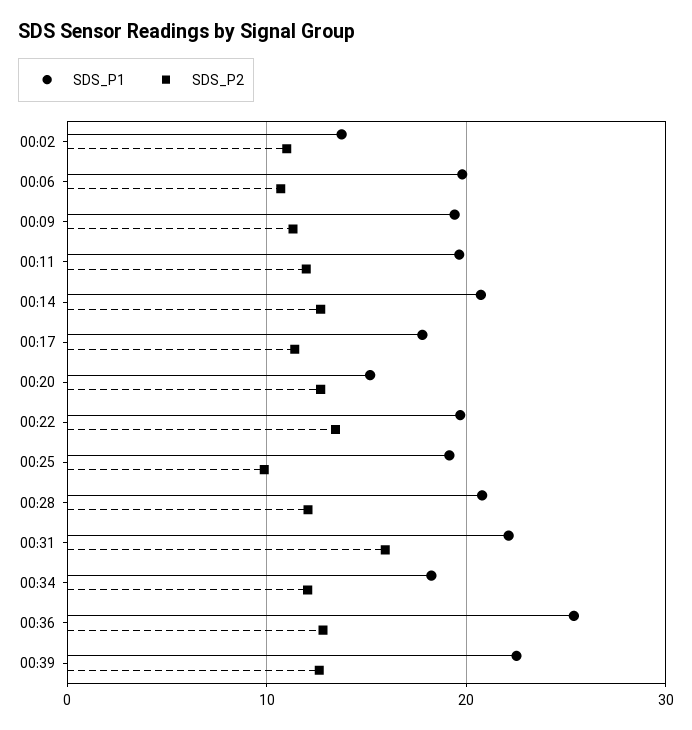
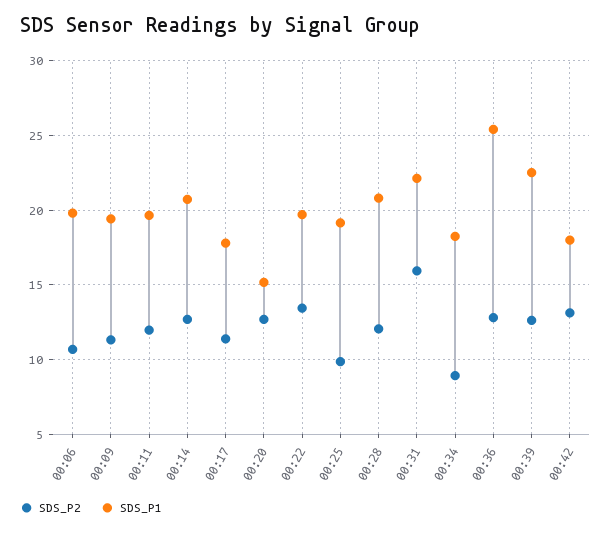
SDS_P1, 00:02: 14 -> none
SDS_P2, 00:02: 11 -> none
SDS_P2, 00:34: 12 -> 9
SDS_P2, 00:42: none -> 13
SDS_P1, 00:42: none -> 18

